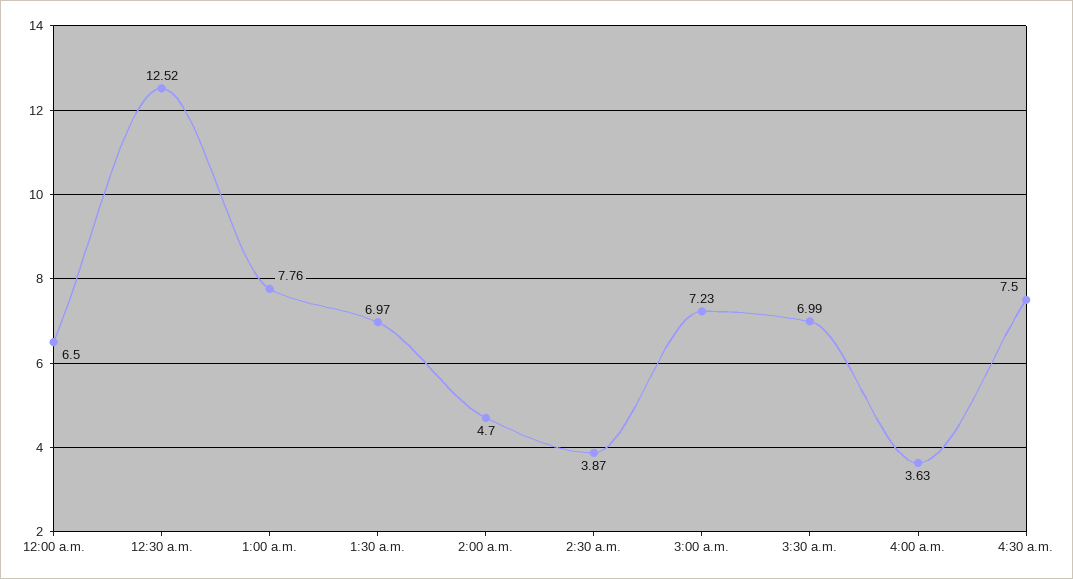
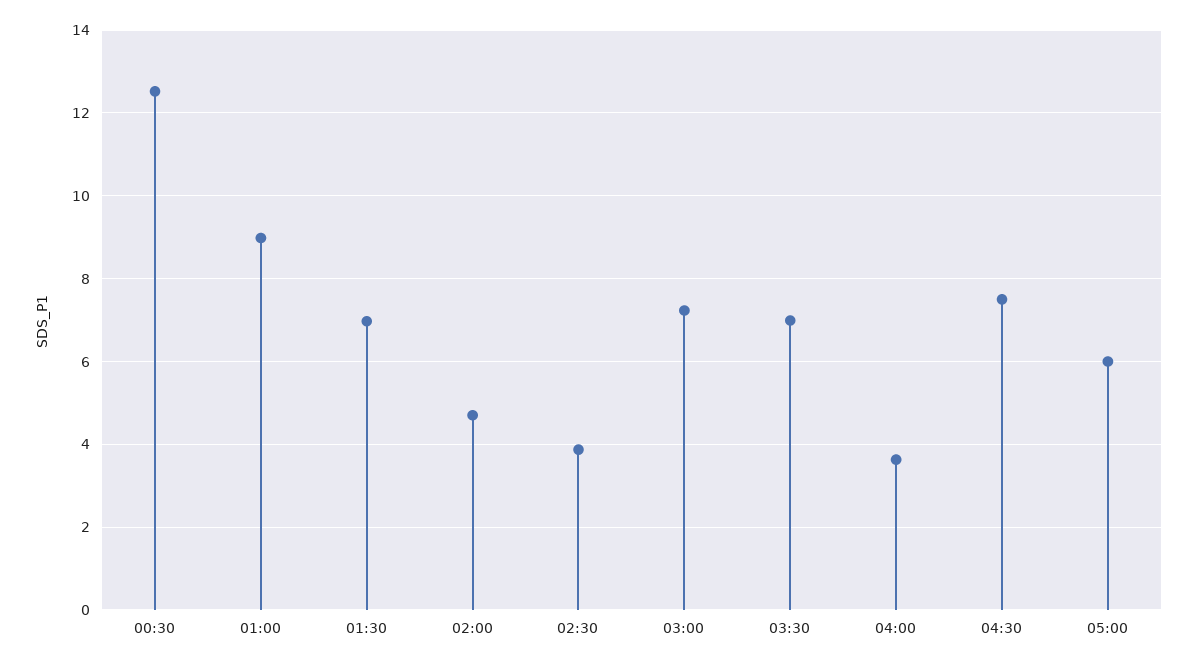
12:00 a.m.: 6.5 -> none
1:00 a.m.: 7.76 -> 9
05:00: none -> 6

